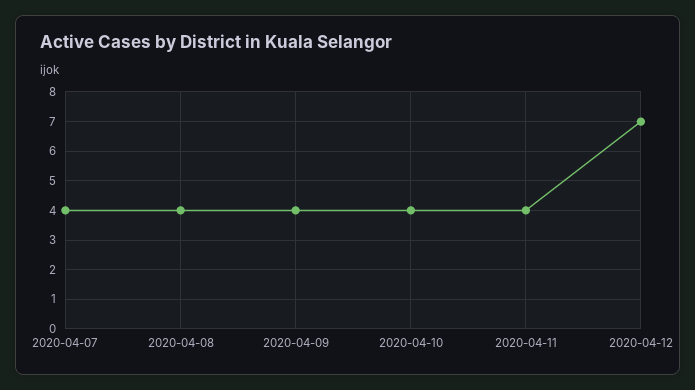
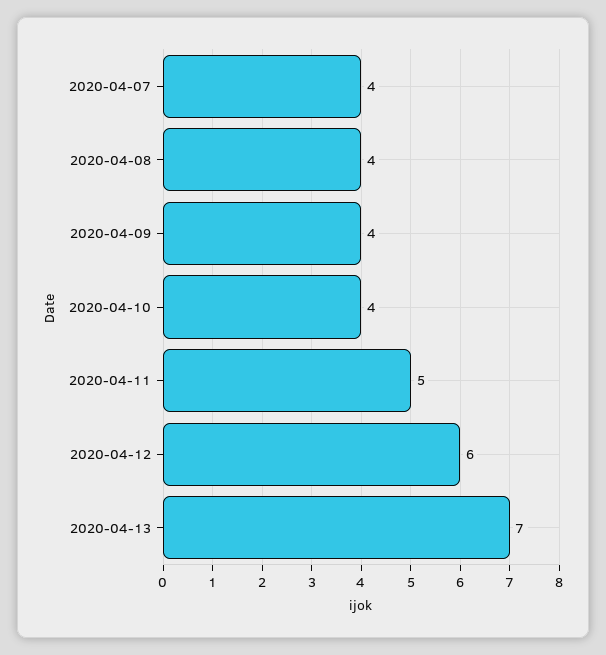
2020-04-11: 4 -> 5
2020-04-12: 7 -> 6
2020-04-13: none -> 7

